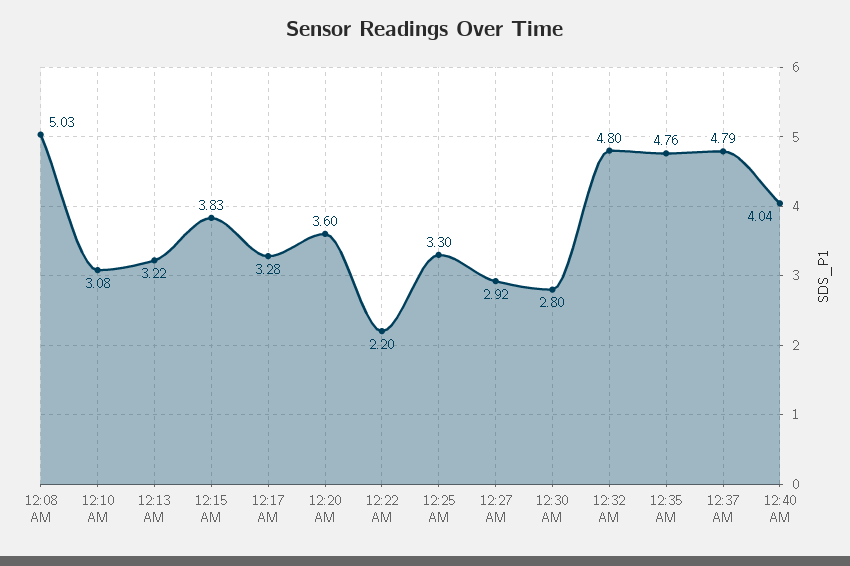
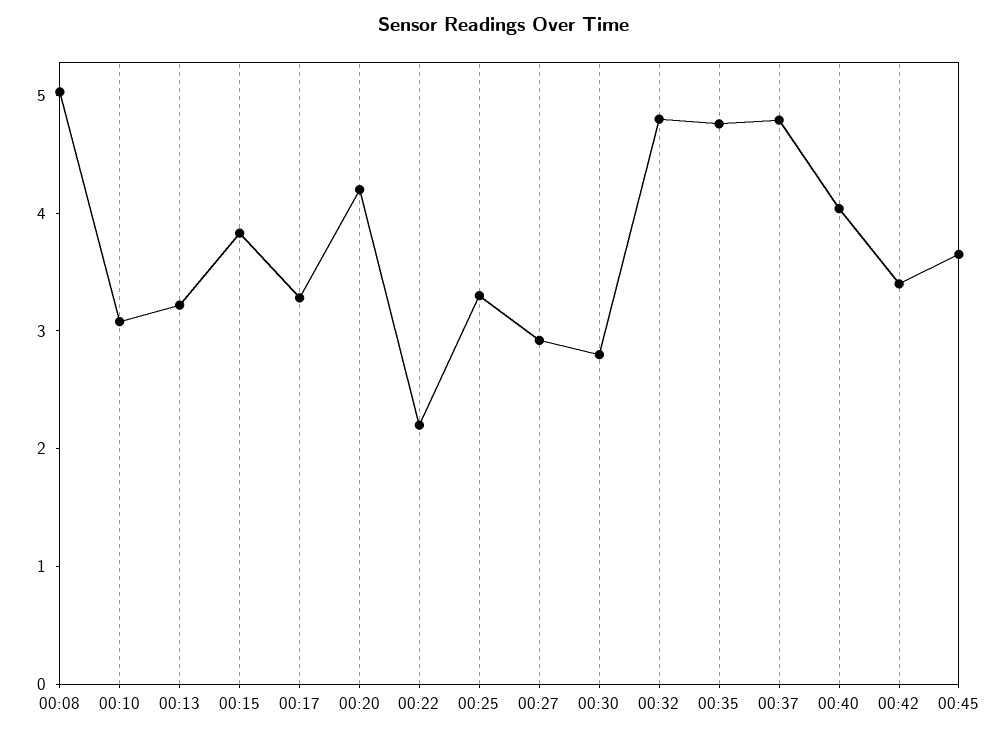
12:20 AM: 3.6 -> 4.2
00:42: none -> 3.4
00:45: none -> 3.6

